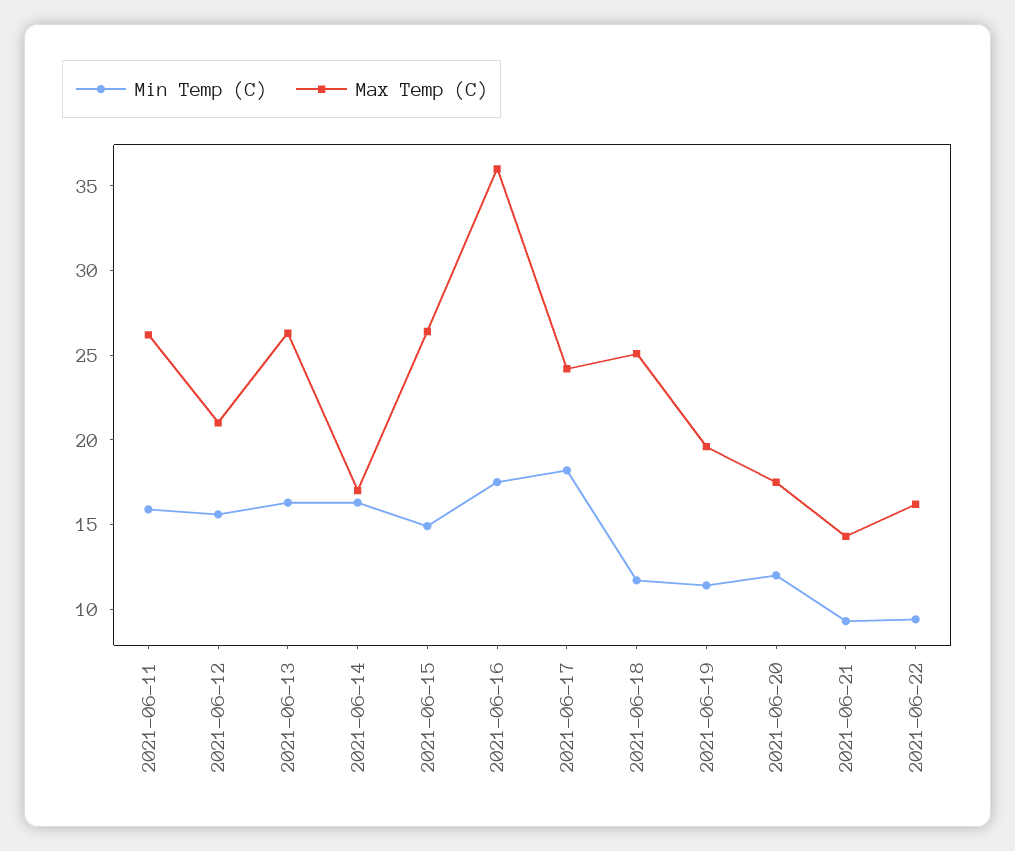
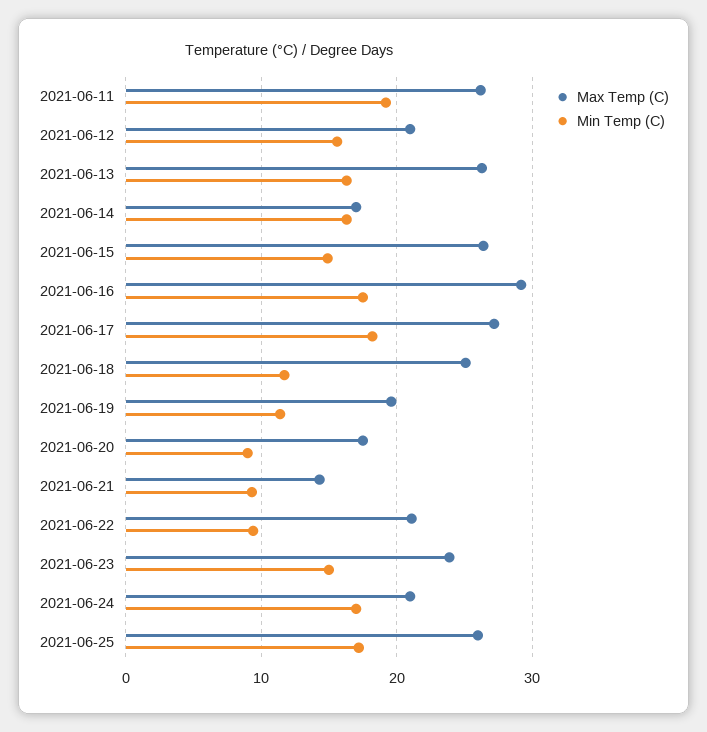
Min Temp (C), 2021-06-11: 16 -> 19
Max Temp (C), 2021-06-16: 36 -> 29
Max Temp (C), 2021-06-17: 24 -> 27
Min Temp (C), 2021-06-20: 12 -> 9
Max Temp (C), 2021-06-22: 16 -> 21
Max Temp (C), 2021-06-23: none -> 24
Min Temp (C), 2021-06-23: none -> 15
Max Temp (C), 2021-06-24: none -> 21
Min Temp (C), 2021-06-24: none -> 17
Max Temp (C), 2021-06-25: none -> 26
Min Temp (C), 2021-06-25: none -> 17

